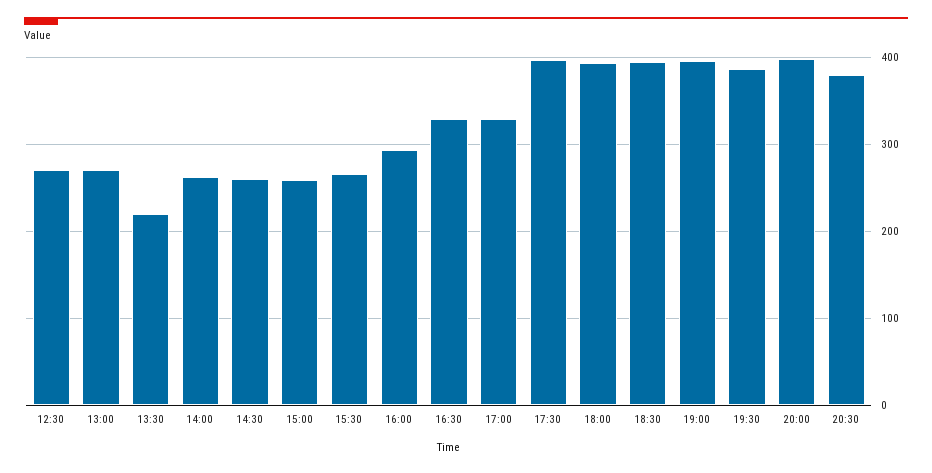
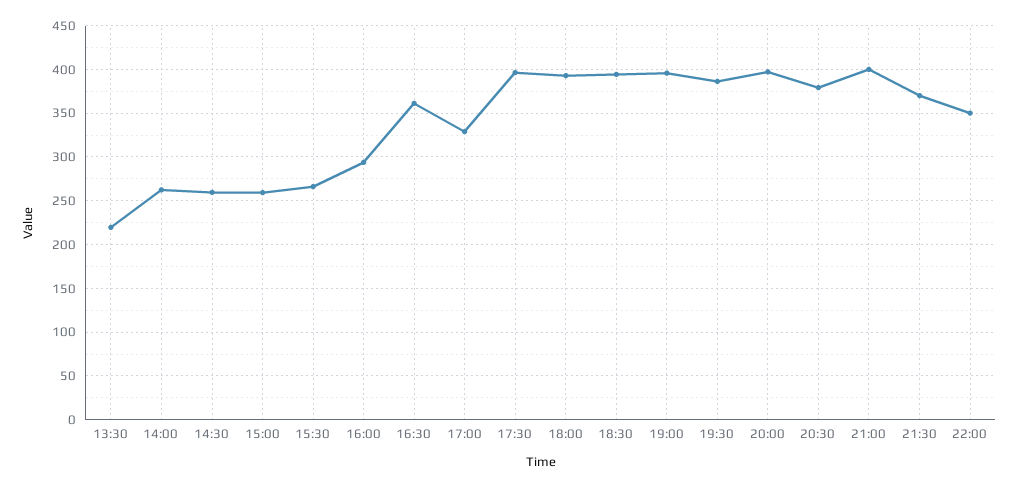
12:30: 270 -> none
13:00: 270 -> none
16:30: 330 -> 360
21:00: none -> 400
21:30: none -> 370
22:00: none -> 350

